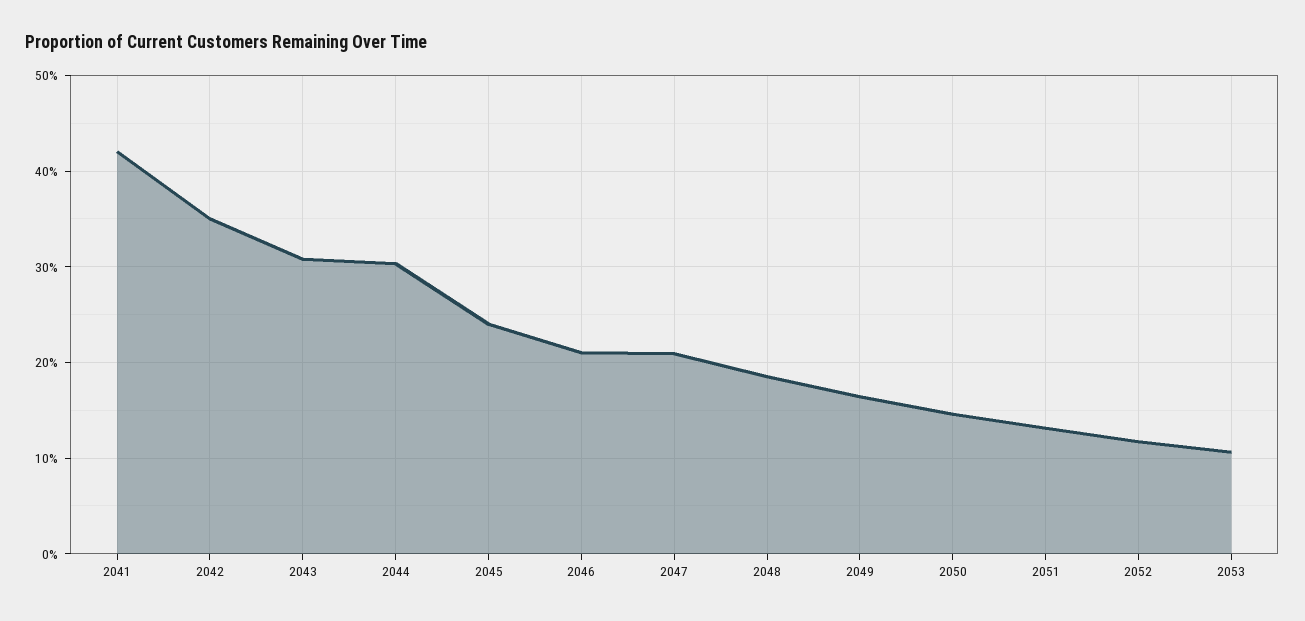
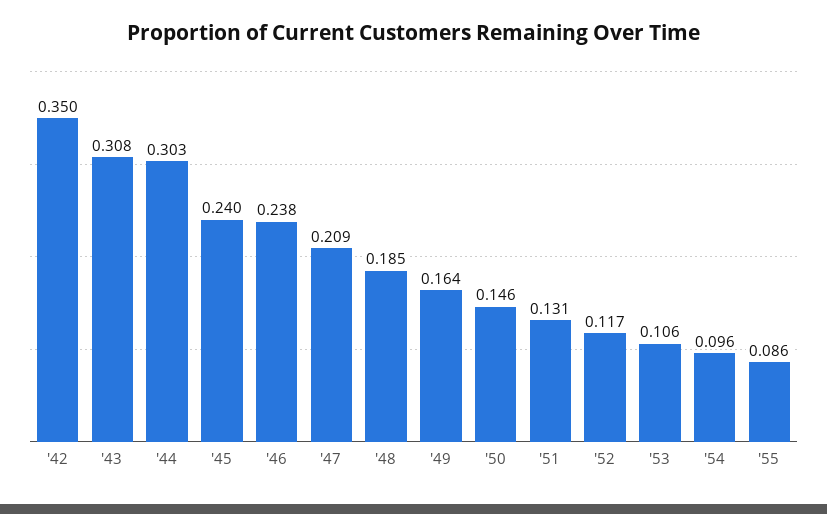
2041: 0.42 -> none
2046: 0.21 -> 0.238
'54: none -> 0.096
'55: none -> 0.086

